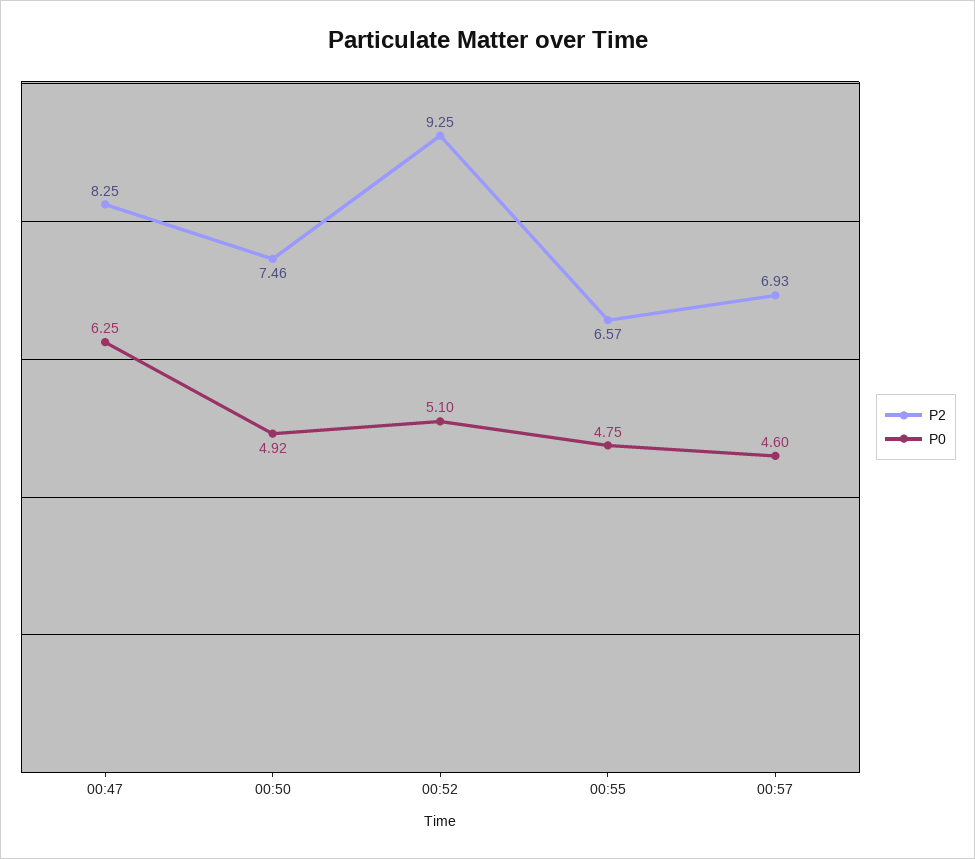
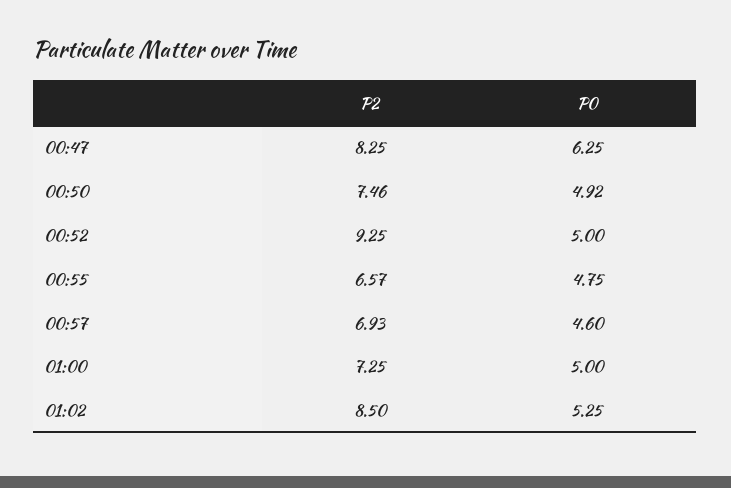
P0, 00:52: 5.1 -> 5
P2, 01:00: none -> 7.25
P0, 01:00: none -> 5
P2, 01:02: none -> 8.5
P0, 01:02: none -> 5.25

